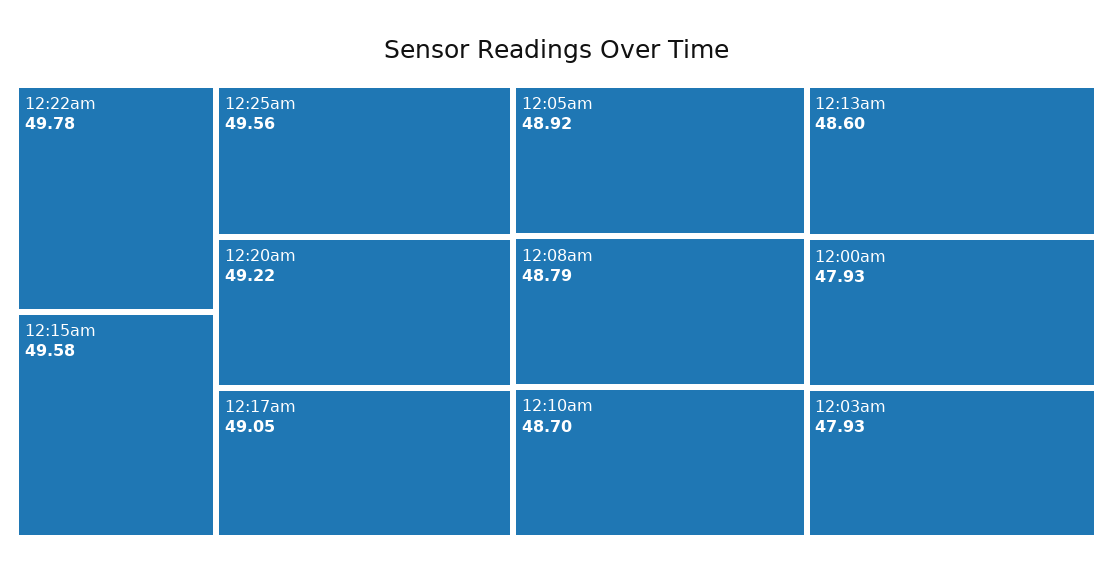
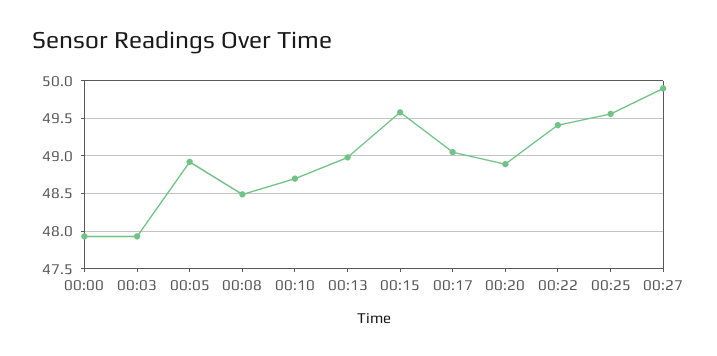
12:22am: 49.78 -> 49.4
12:20am: 49.22 -> 48.9
12:08am: 48.79 -> 48.5
12:13am: 48.6 -> 49
00:27: none -> 49.9

